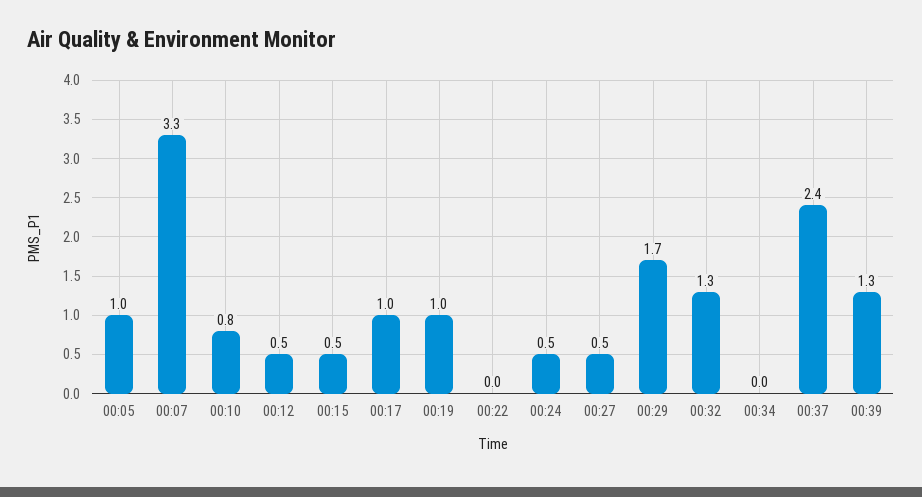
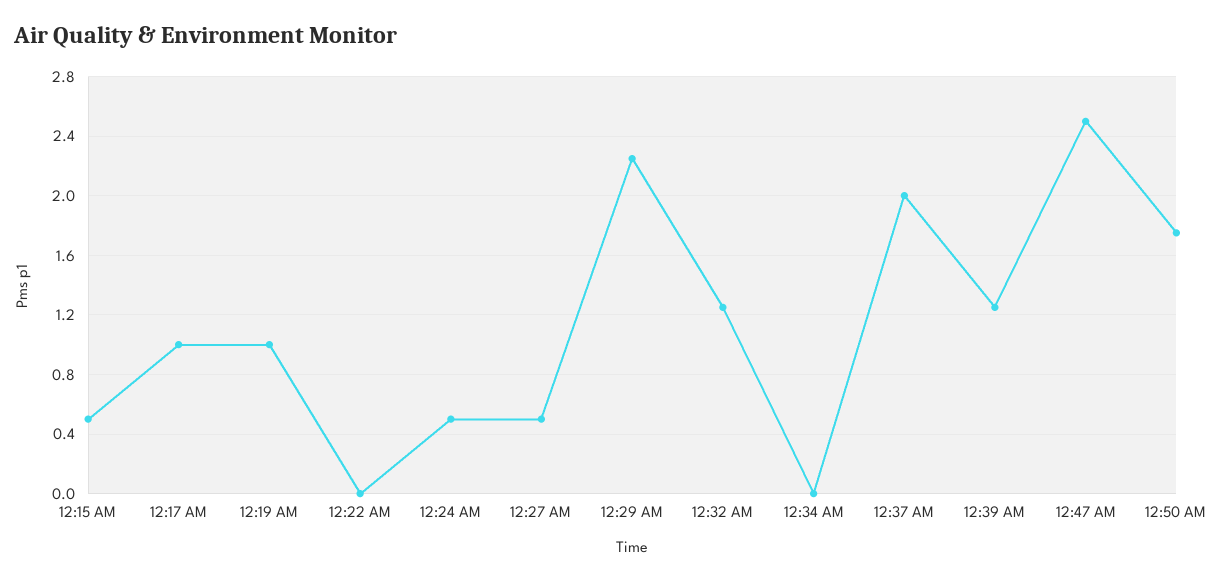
00:05: 1 -> none
00:07: 3.3 -> none
00:10: 0.8 -> none
00:12: 0.5 -> none
00:29: 1.7 -> 2.25
00:37: 2.4 -> 2
12:47 AM: none -> 2.5
12:50 AM: none -> 1.75

